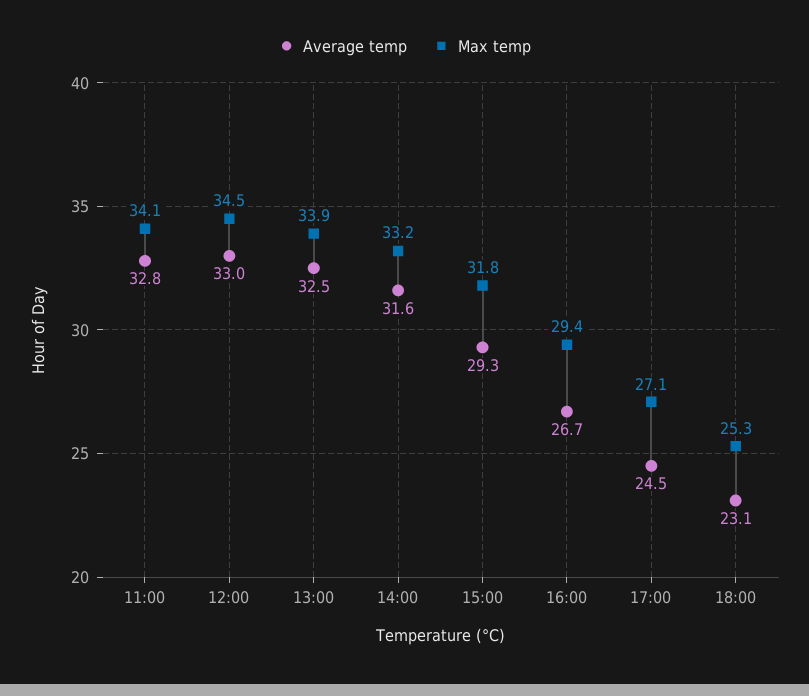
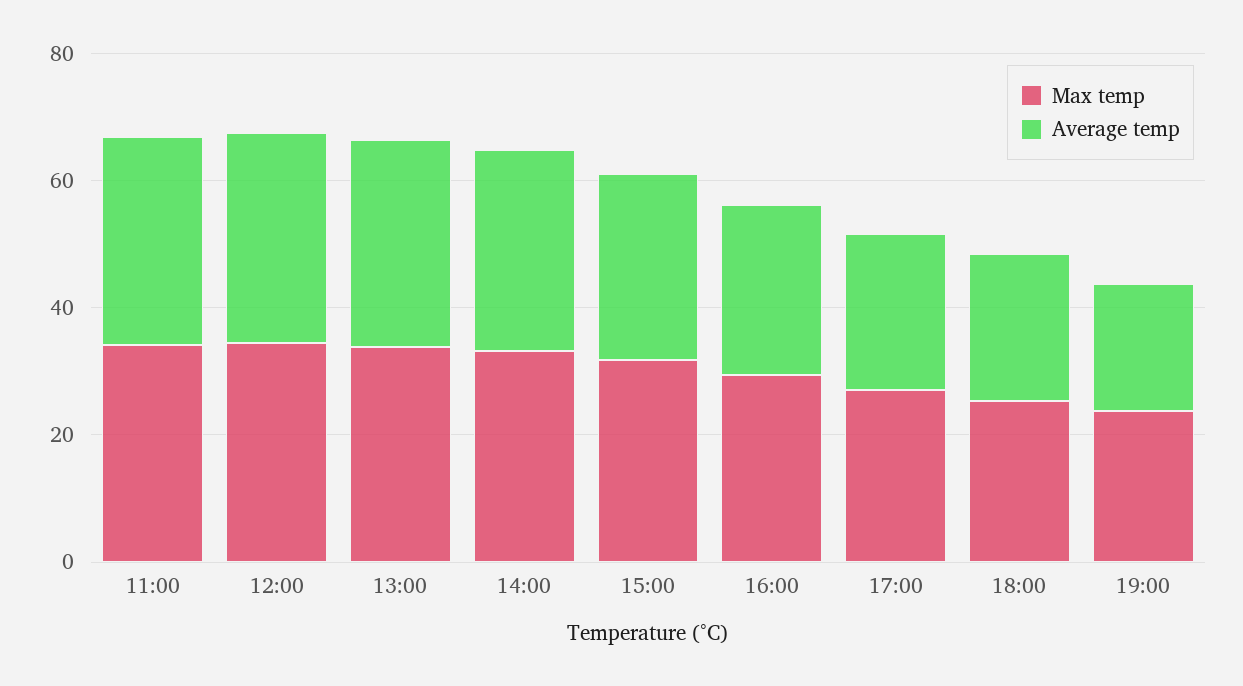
Max temp, 19:00: none -> 25
Average temp, 19:00: none -> 20

